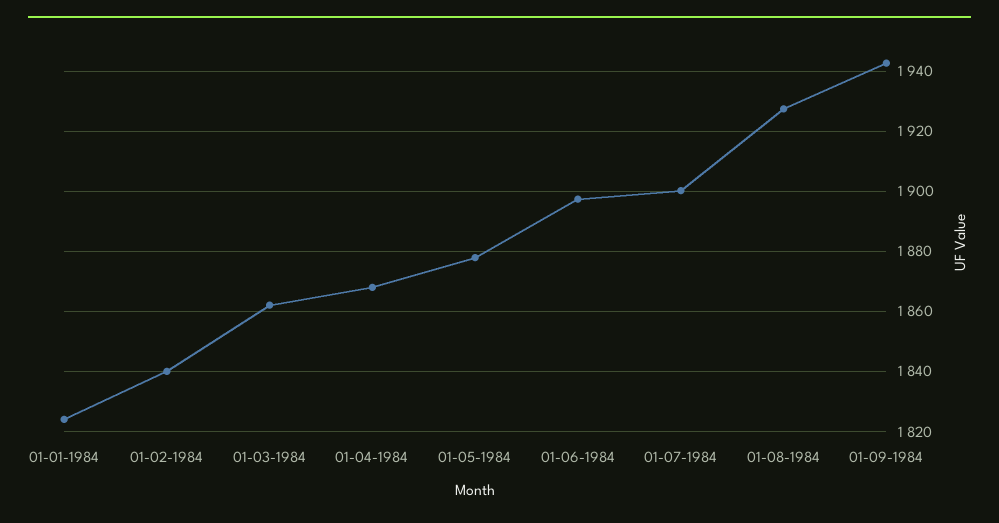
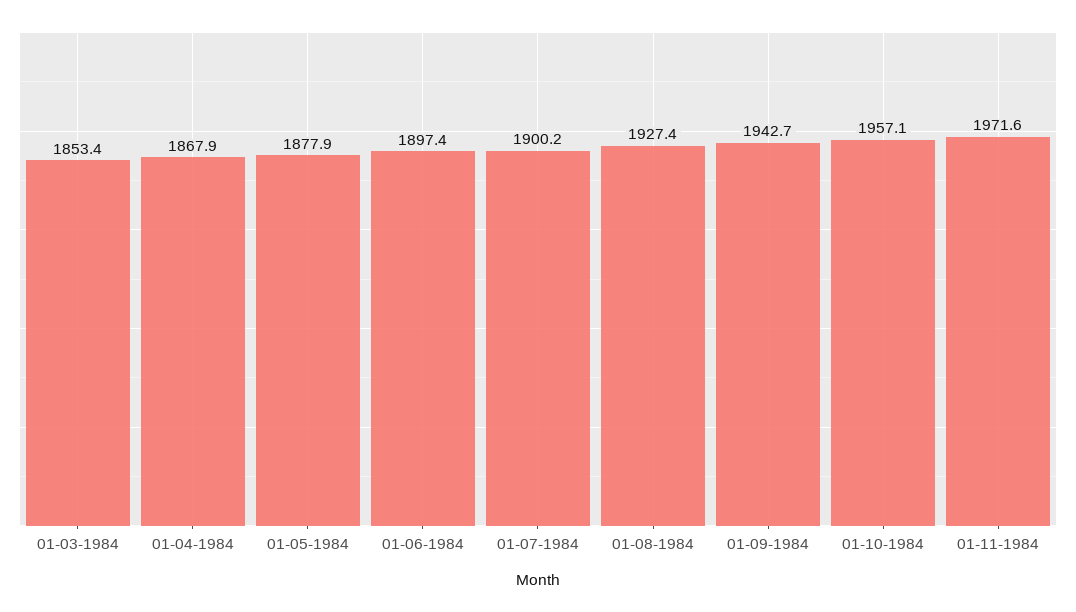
01-01-1984: 1824 -> none
01-02-1984: 1840 -> none
01-03-1984: 1862 -> 1853.4
01-10-1984: none -> 1957.1
01-11-1984: none -> 1971.6

